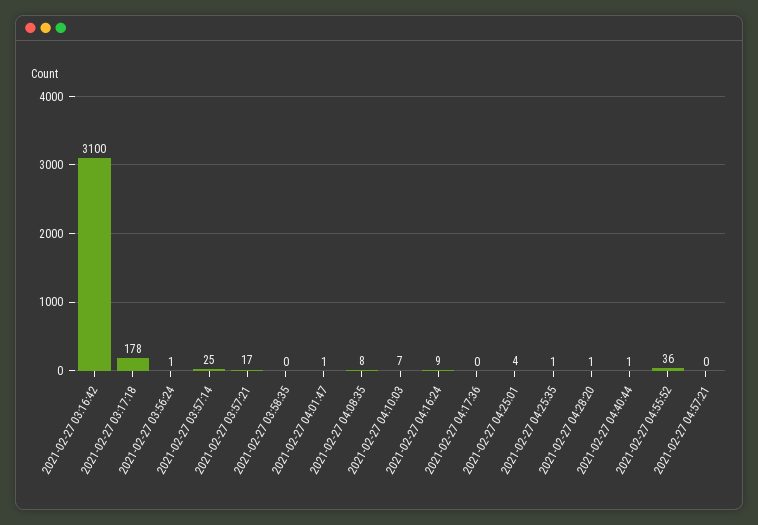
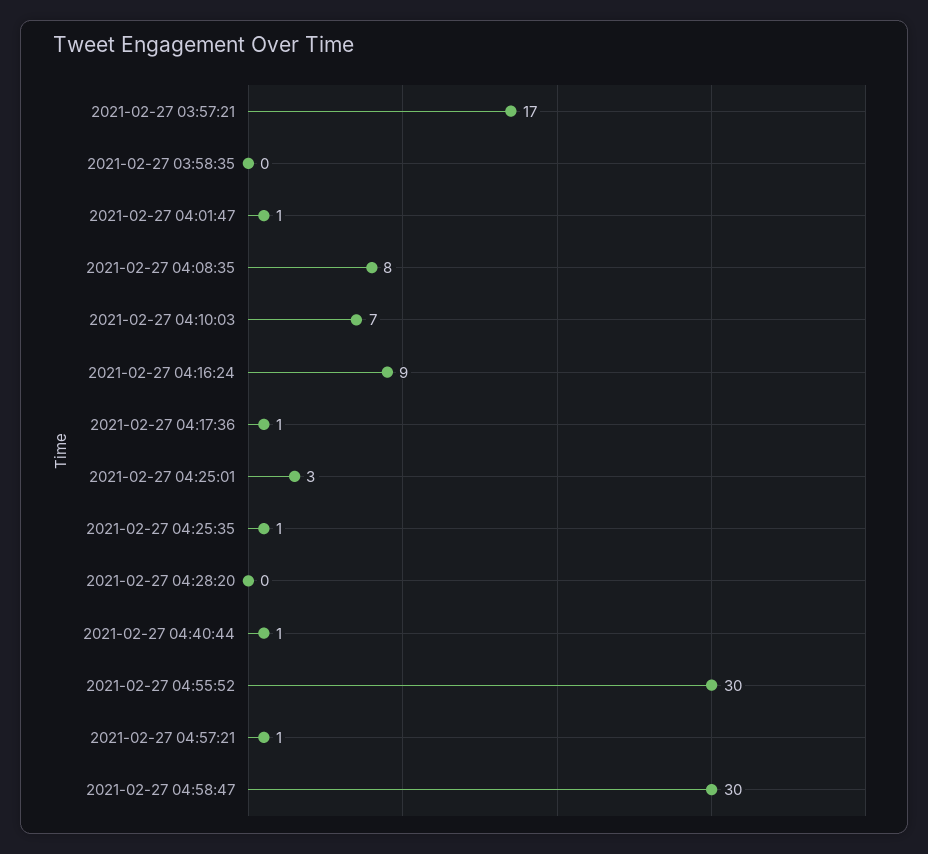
2021-02-27 03:16:42: 3100 -> none
2021-02-27 03:17:18: 178 -> none
2021-02-27 03:56:24: 1 -> none
2021-02-27 03:57:14: 25 -> none
2021-02-27 04:17:36: 0 -> 1
2021-02-27 04:25:01: 4 -> 3
2021-02-27 04:28:20: 1 -> 0
2021-02-27 04:55:52: 36 -> 30
2021-02-27 04:57:21: 0 -> 1
2021-02-27 04:58:47: none -> 30

